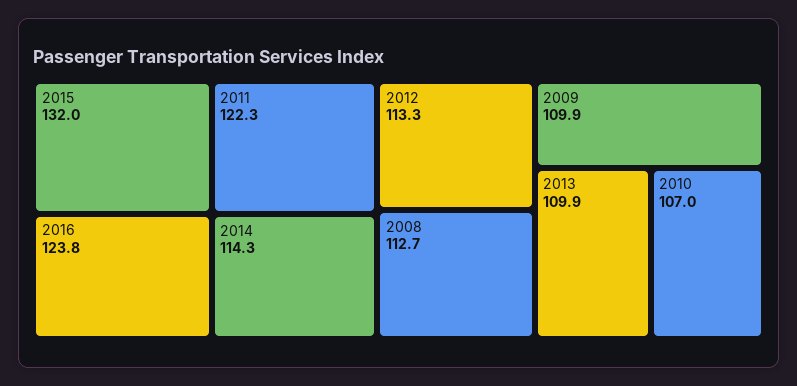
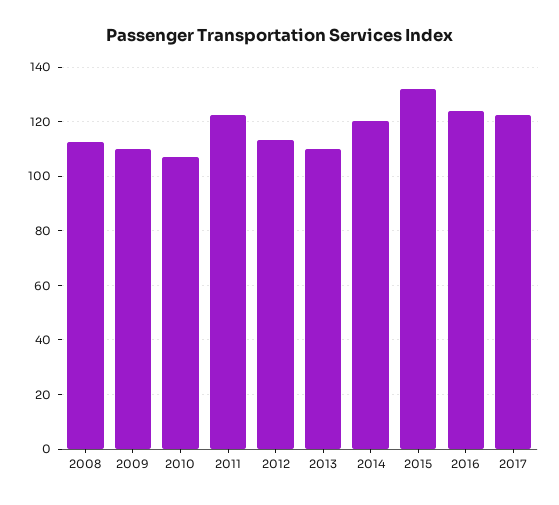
2014: 114.3 -> 120
2017: none -> 122.5

